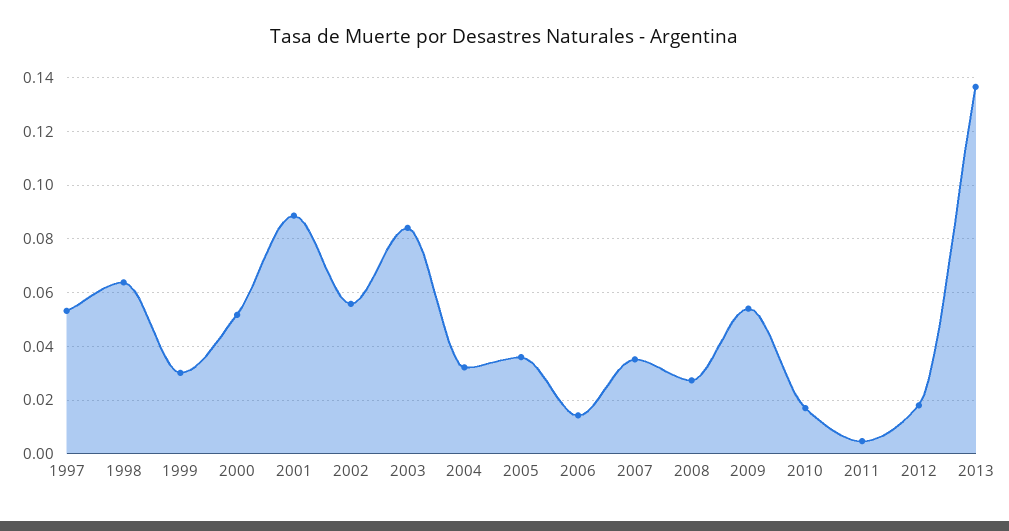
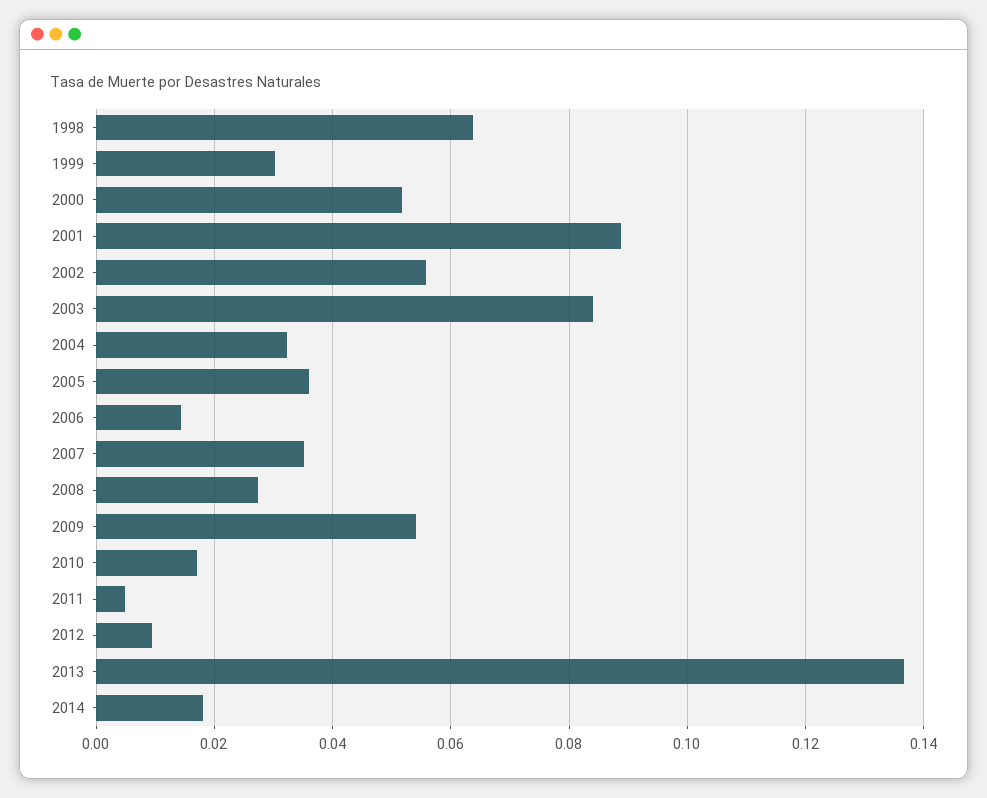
1997: 0.0525 -> none
2012: 0.0175 -> 0.01
2014: none -> 0.018

